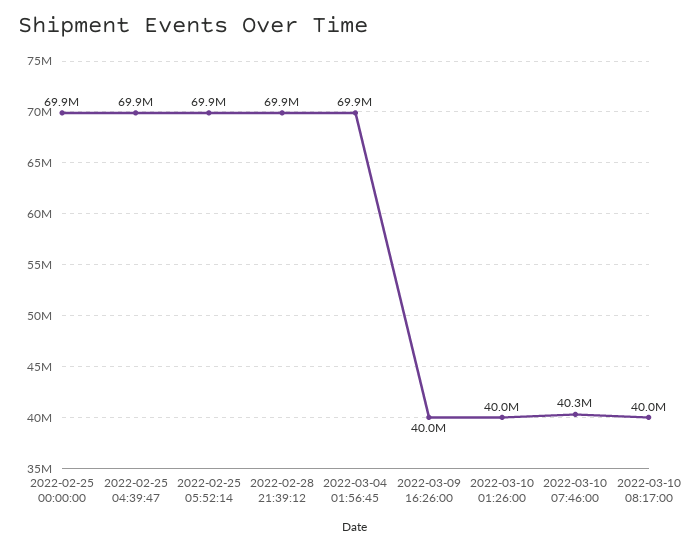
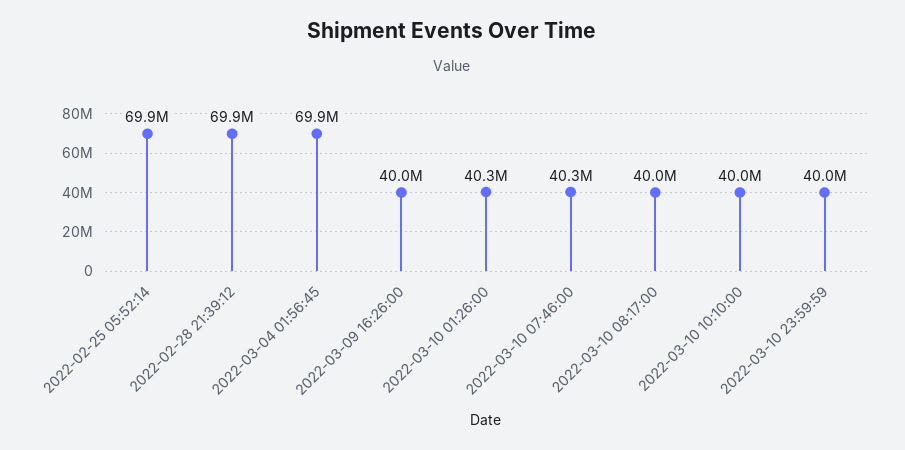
2022-02-25 00:00:00: 69900000 -> none
2022-02-25 04:39:47: 69900000 -> none
2022-03-10 01:26:00: 40000000 -> 40300000
2022-03-10 10:10:00: none -> 40000000
2022-03-10 23:59:59: none -> 40000000

